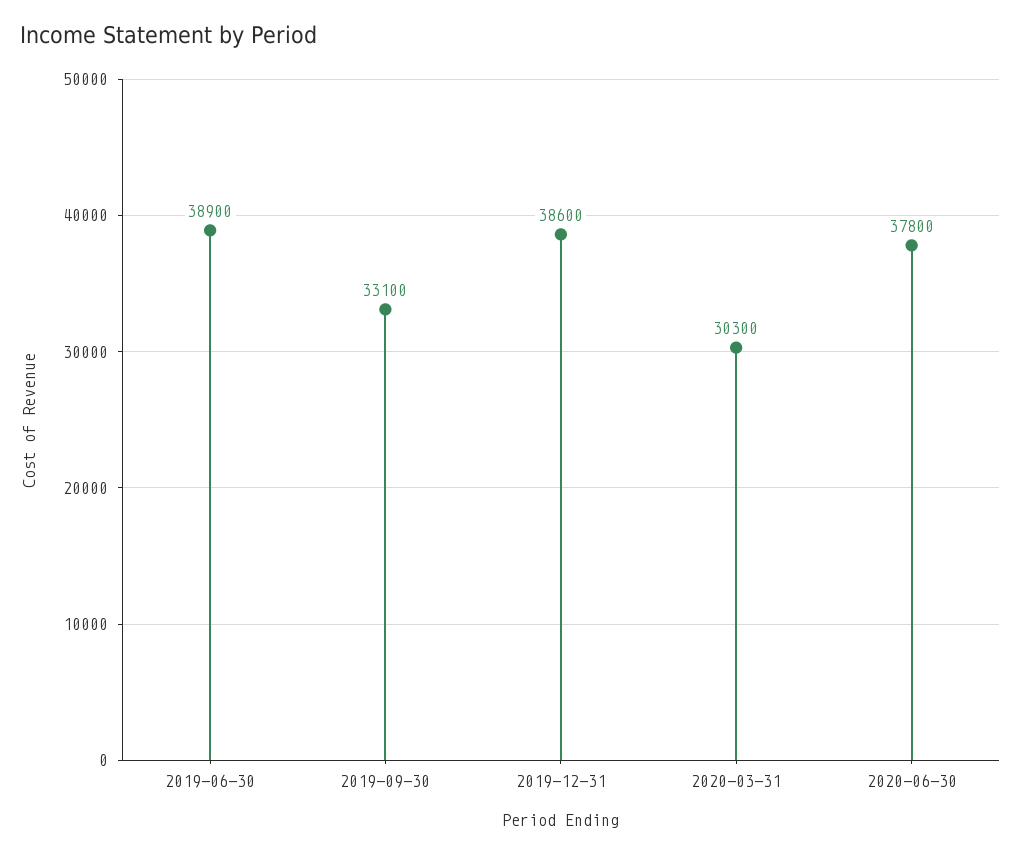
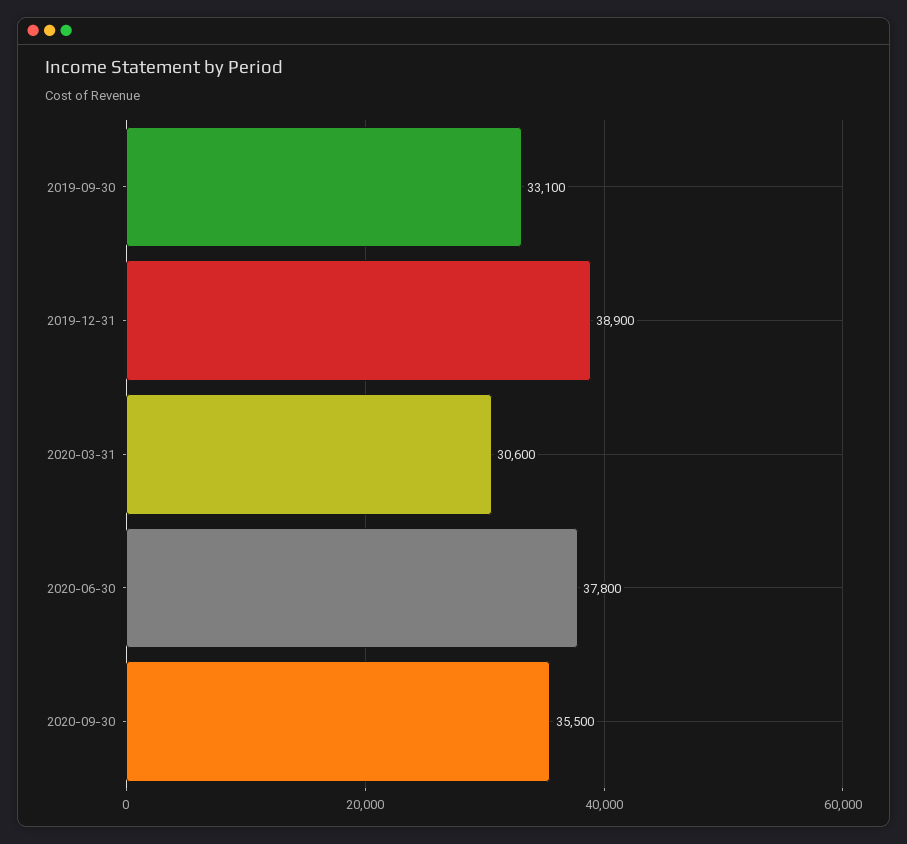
2019-06-30: 38900 -> none
2019-12-31: 38600 -> 38900
2020-03-31: 30300 -> 30600
2020-09-30: none -> 35500

